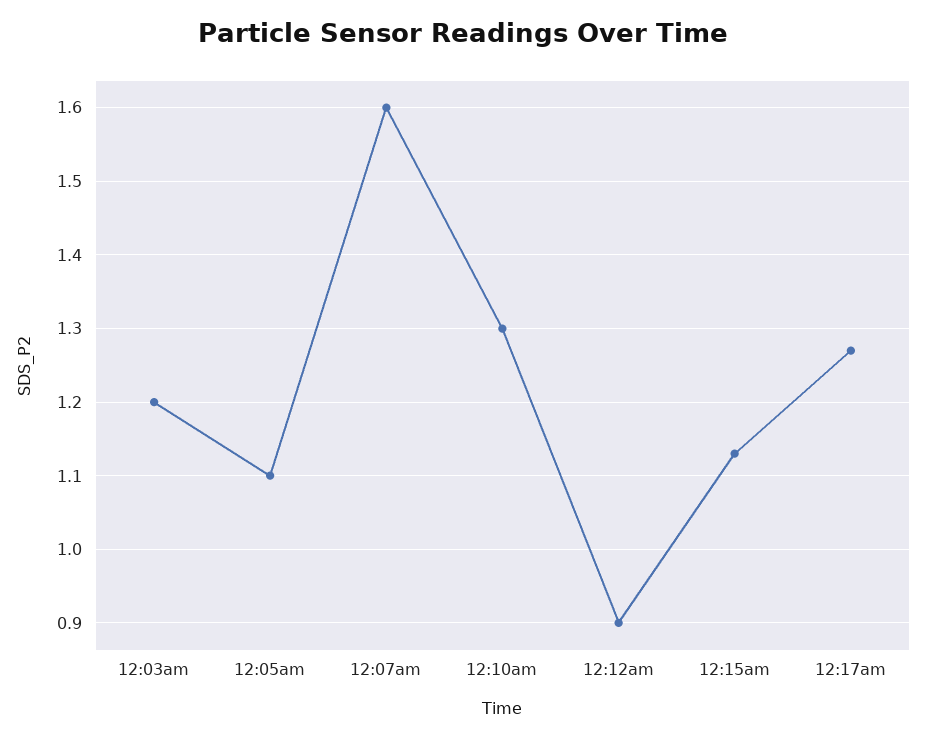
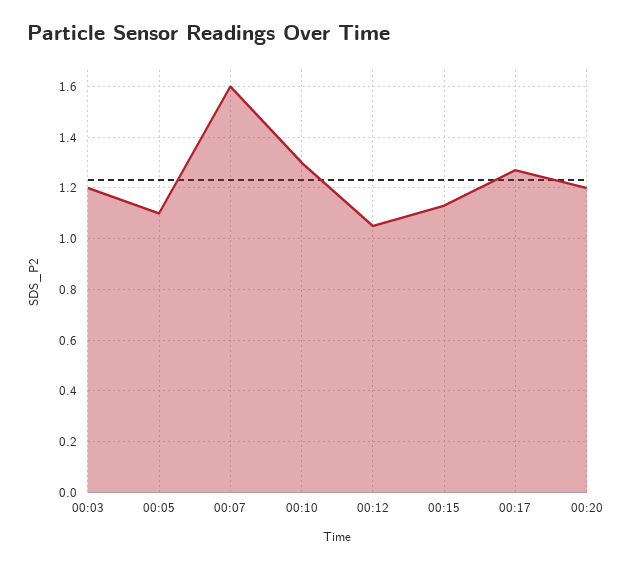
12:12am: 0.9 -> 1.05
00:20: none -> 1.2

